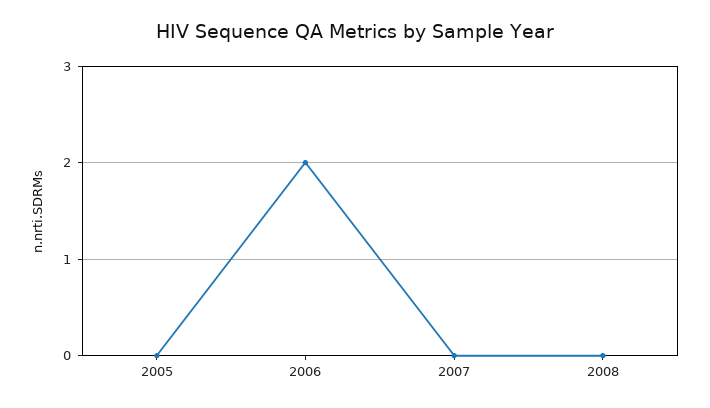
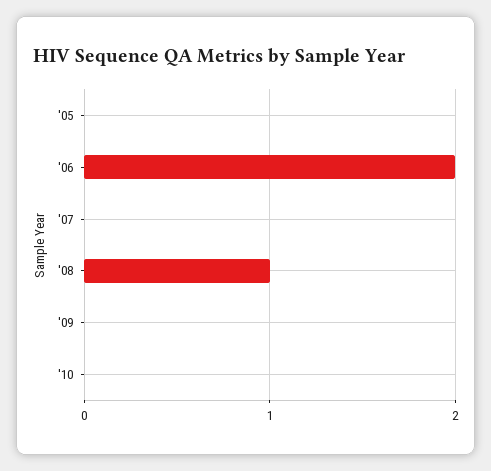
2008: 0 -> 1
'09: none -> 0
'10: none -> 0

